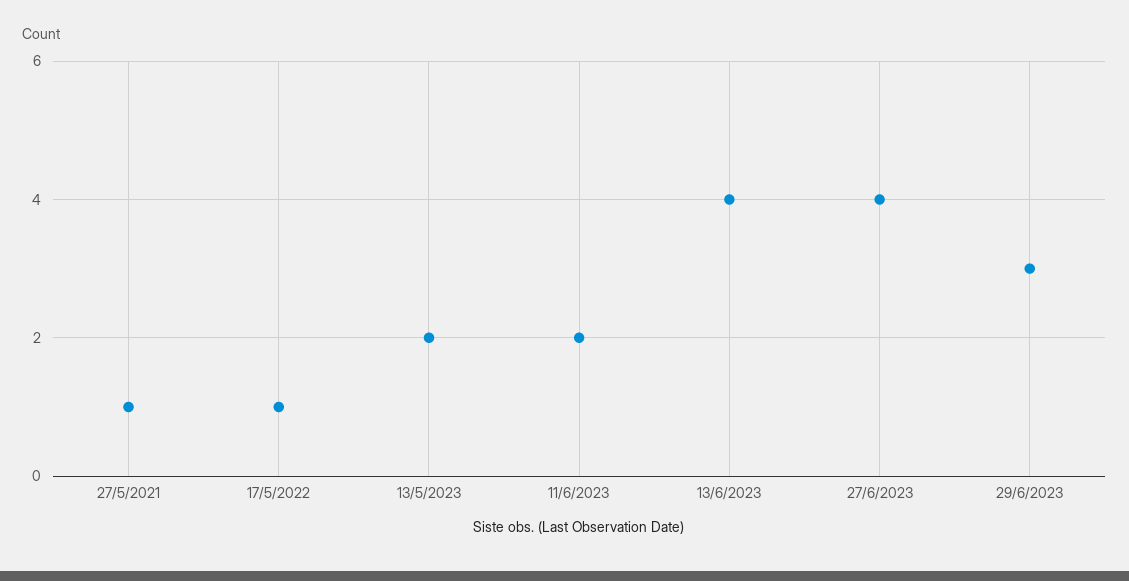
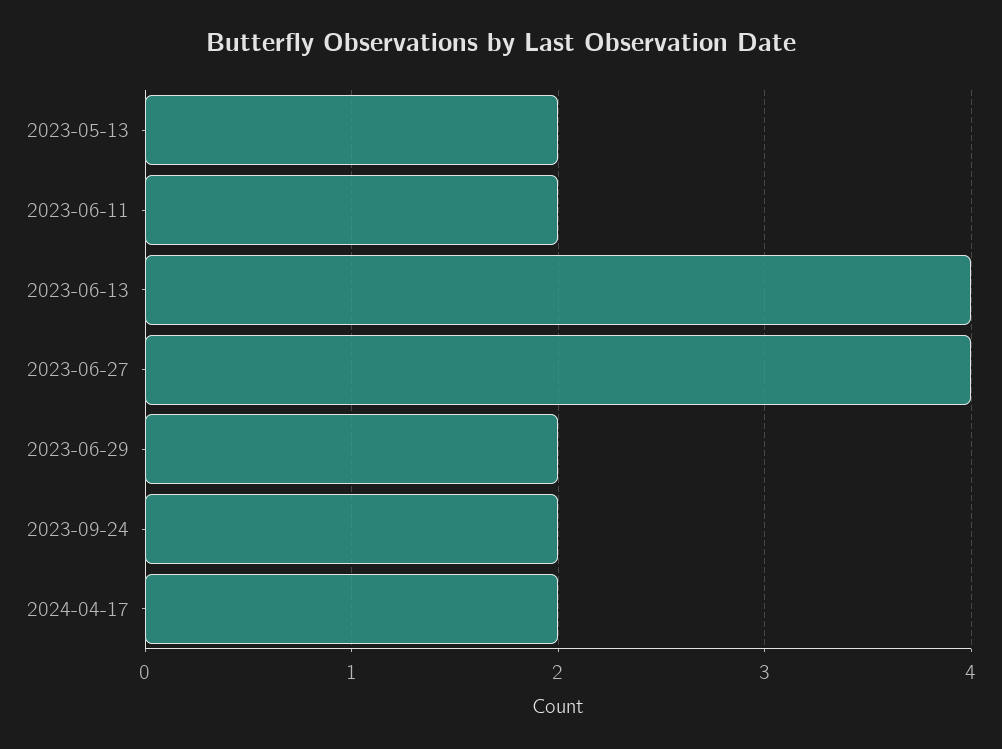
27/5/2021: 1 -> none
17/5/2022: 1 -> none
29/6/2023: 3 -> 2
2023-09-24: none -> 2
2024-04-17: none -> 2

